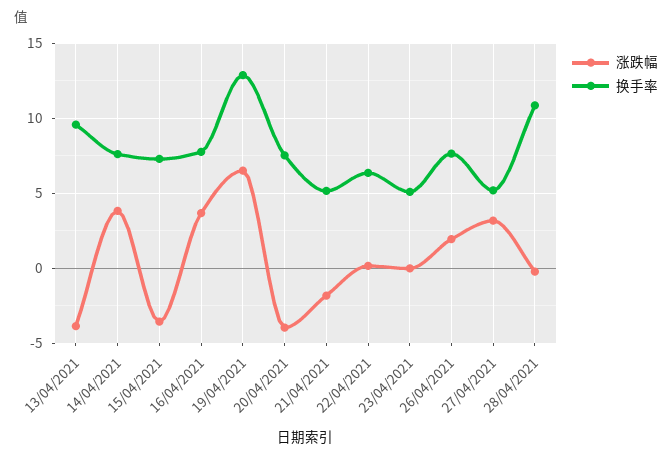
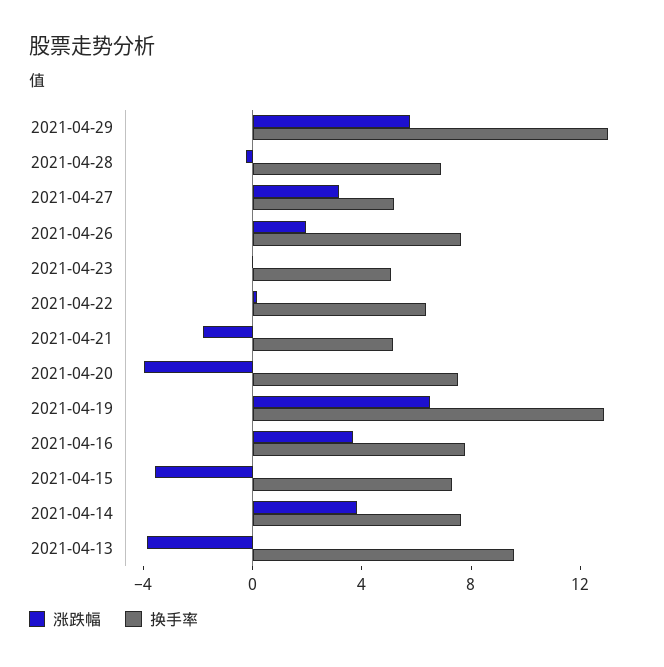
换手率, 28/04/2021: 11 -> 7
涨跌幅, 2021-04-29: none -> 6
换手率, 2021-04-29: none -> 13

